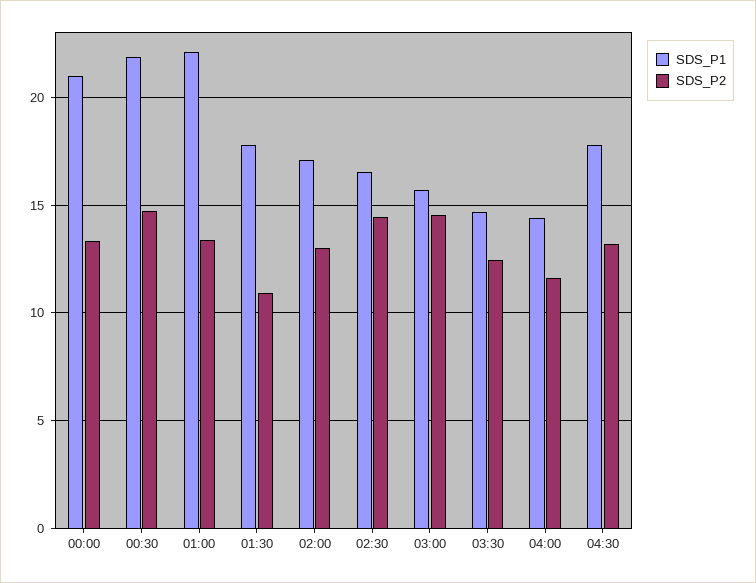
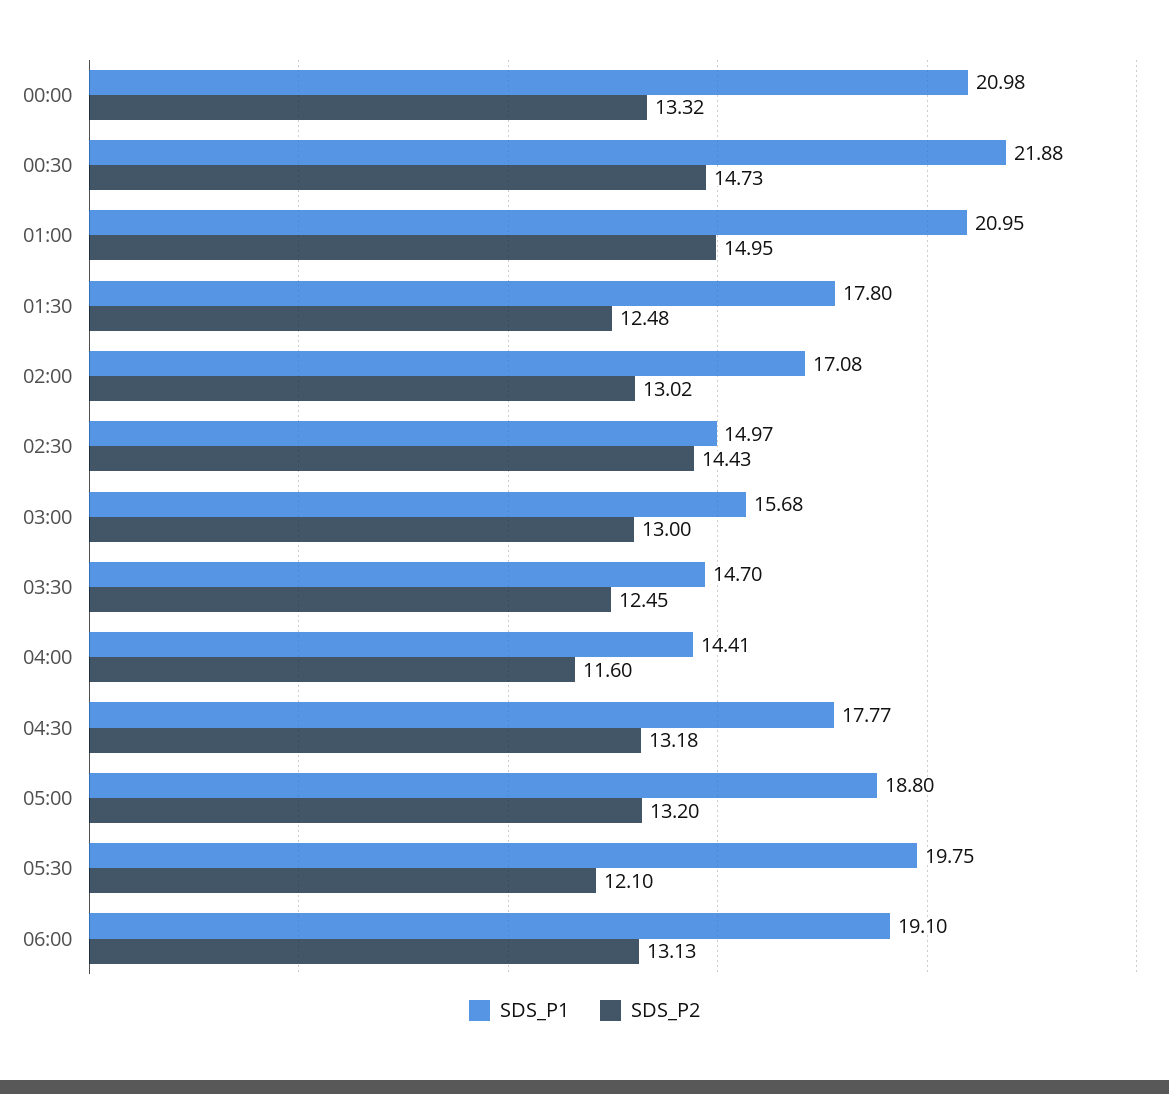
SDS_P1, 01:00: 22 -> 20.95
SDS_P2, 01:00: 13.5 -> 14.95
SDS_P2, 01:30: 11 -> 12.48
SDS_P1, 02:30: 16.5 -> 14.97
SDS_P2, 03:00: 14.5 -> 13
SDS_P1, 05:00: none -> 18.8
SDS_P2, 05:00: none -> 13.2
SDS_P1, 05:30: none -> 19.75
SDS_P2, 05:30: none -> 12.1
SDS_P1, 06:00: none -> 19.1
SDS_P2, 06:00: none -> 13.13

